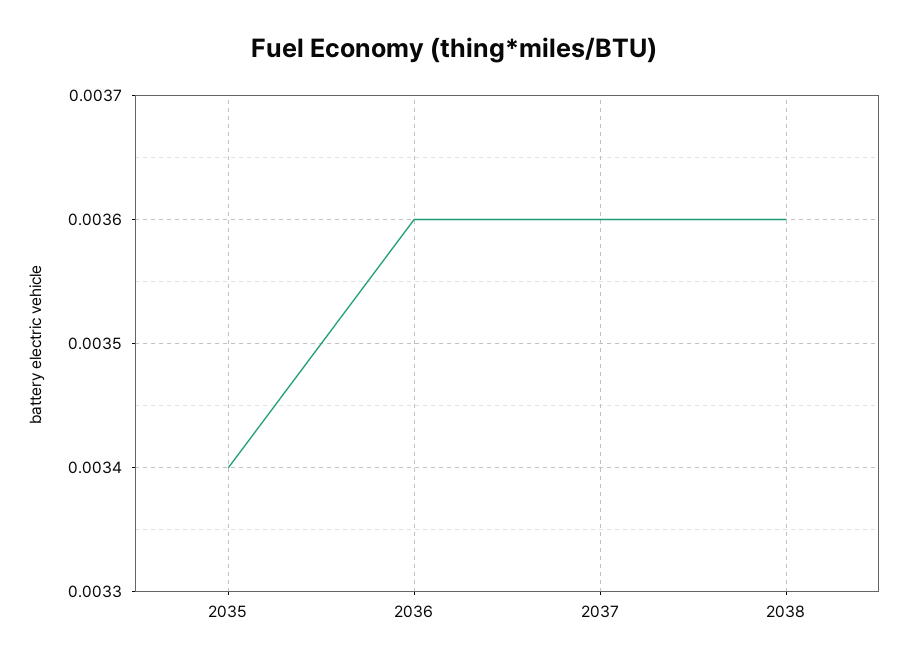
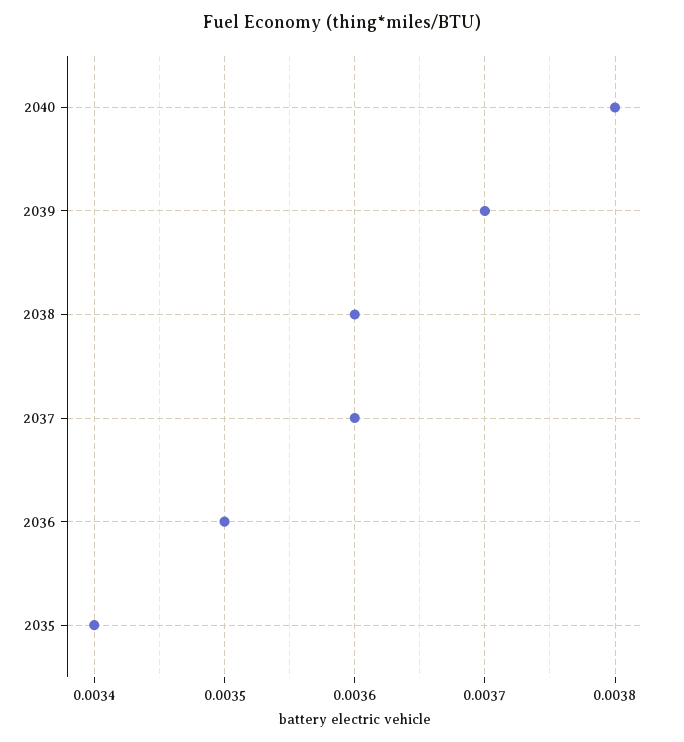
2036: 0.0036 -> 0.0035
2040: none -> 0.0038
2039: none -> 0.0037

